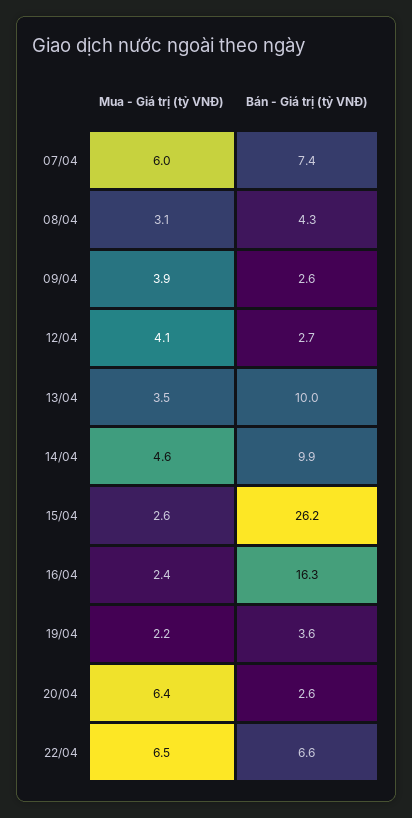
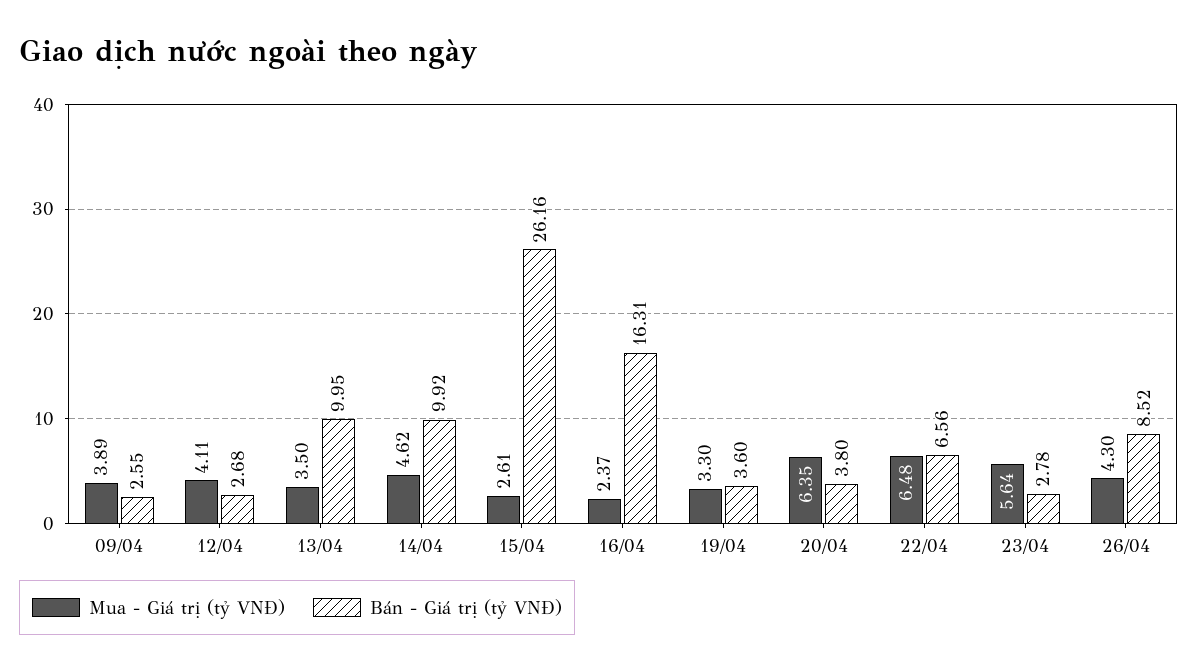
Mua - Giá trị (tỷ VNĐ), 07/04: 6 -> none
Bán - Giá trị (tỷ VNĐ), 07/04: 7.4 -> none
Mua - Giá trị (tỷ VNĐ), 08/04: 3.1 -> none
Bán - Giá trị (tỷ VNĐ), 08/04: 4.3 -> none
Mua - Giá trị (tỷ VNĐ), 19/04: 2.2 -> 3.3
Bán - Giá trị (tỷ VNĐ), 20/04: 2.6 -> 3.8
Mua - Giá trị (tỷ VNĐ), 23/04: none -> 5.64
Bán - Giá trị (tỷ VNĐ), 23/04: none -> 2.78
Mua - Giá trị (tỷ VNĐ), 26/04: none -> 4.3
Bán - Giá trị (tỷ VNĐ), 26/04: none -> 8.52

